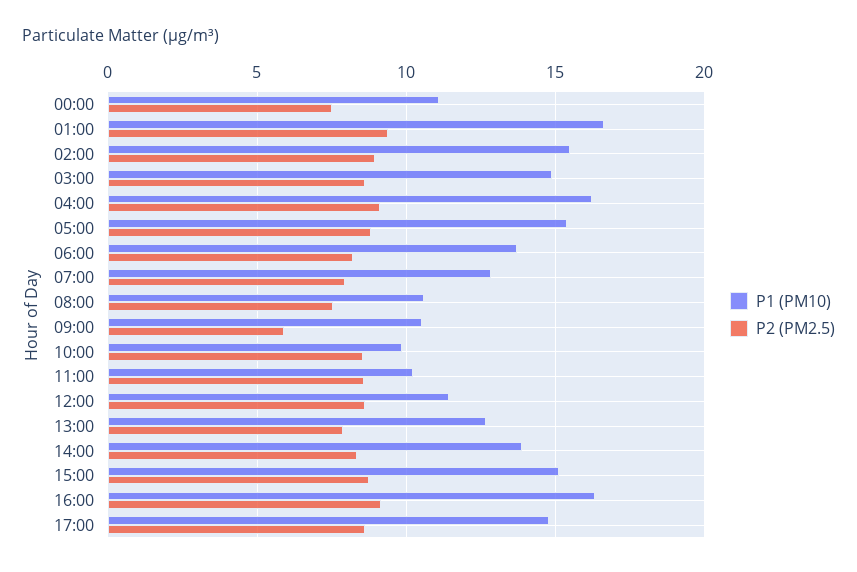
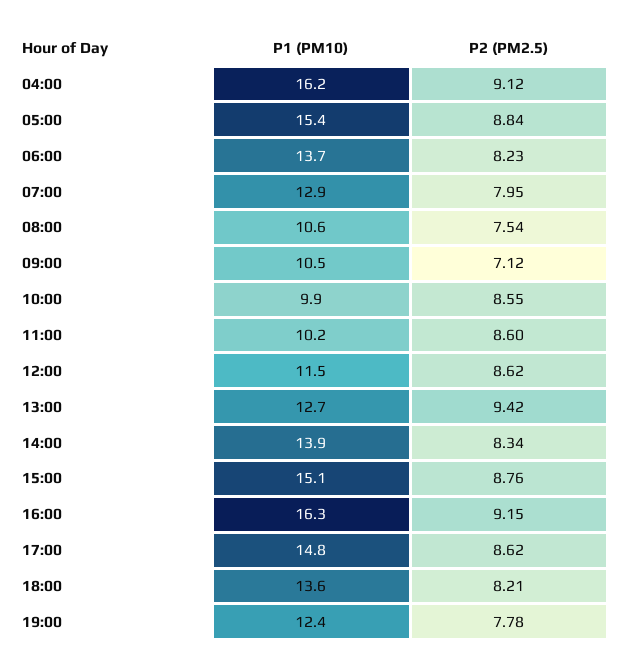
P1 (PM10), 00:00: 11 -> none
P2 (PM2.5), 00:00: 7.5 -> none
P1 (PM10), 01:00: 16.5 -> none
P2 (PM2.5), 01:00: 9.5 -> none
P1 (PM10), 02:00: 15.5 -> none
P2 (PM2.5), 02:00: 9 -> none
P1 (PM10), 03:00: 15 -> none
P2 (PM2.5), 03:00: 8.5 -> none
P2 (PM2.5), 09:00: 6 -> 7.12
P2 (PM2.5), 13:00: 8 -> 9.42
P1 (PM10), 18:00: none -> 13.6
P2 (PM2.5), 18:00: none -> 8.21
P1 (PM10), 19:00: none -> 12.4
P2 (PM2.5), 19:00: none -> 7.78

